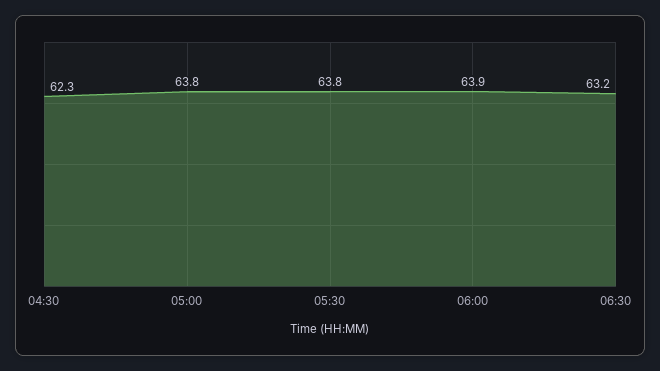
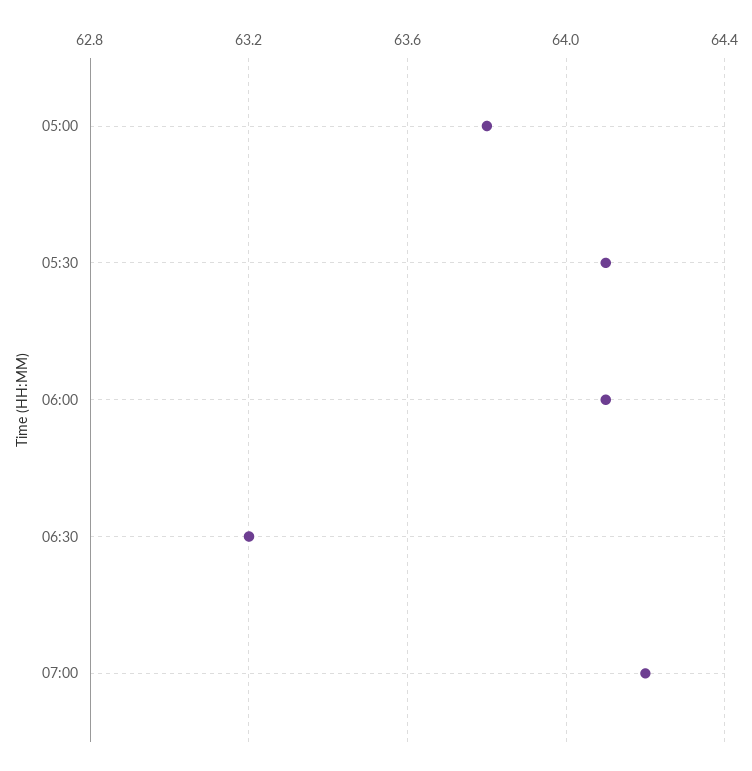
04:30: 62.3 -> none
05:30: 63.8 -> 64.1
06:00: 63.9 -> 64.1
07:00: none -> 64.2

